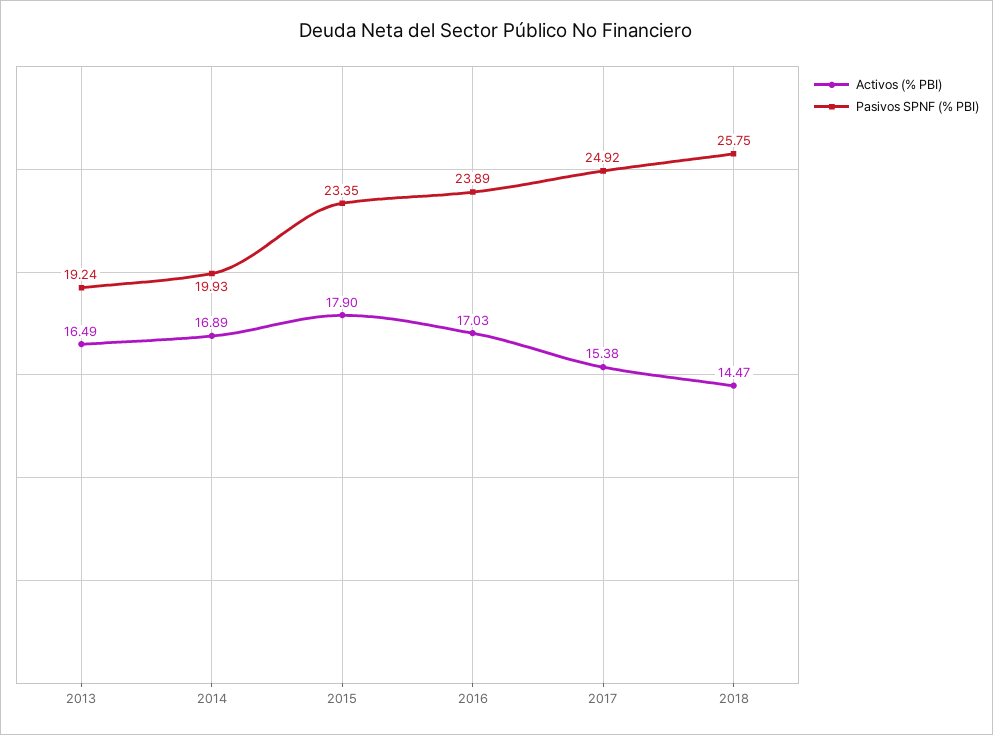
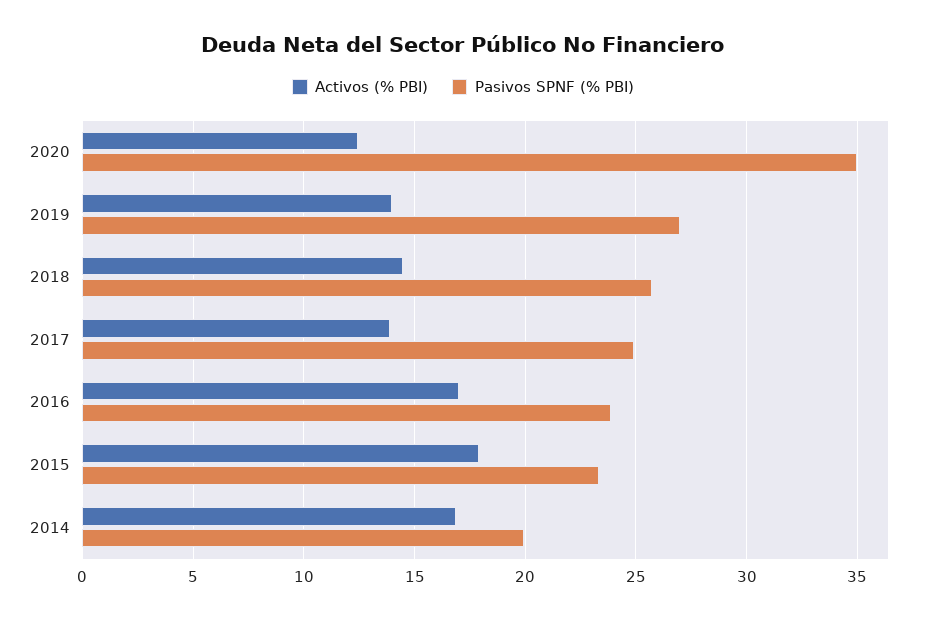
Activos (% PBI), 2013: 16.49 -> none
Pasivos SPNF (% PBI), 2013: 19.24 -> none
Activos (% PBI), 2017: 15.38 -> 14
Activos (% PBI), 2020: none -> 12.5
Pasivos SPNF (% PBI), 2020: none -> 35
Activos (% PBI), 2019: none -> 14
Pasivos SPNF (% PBI), 2019: none -> 27

